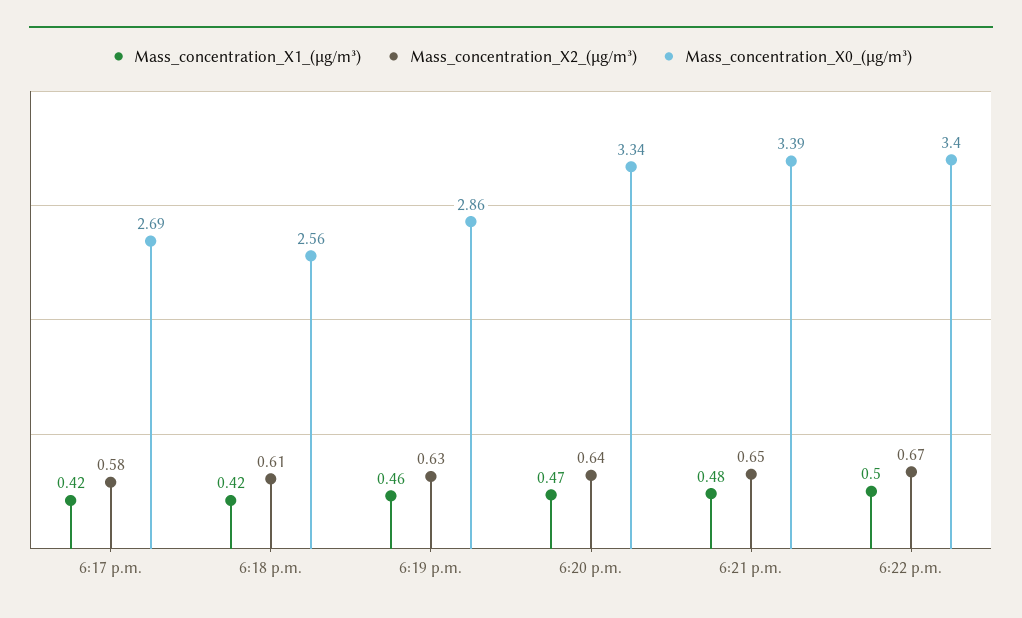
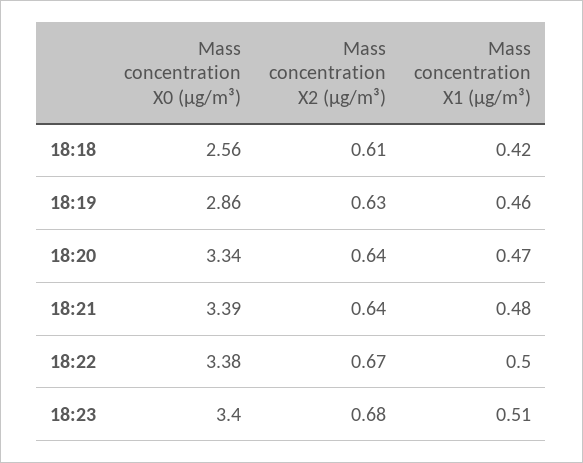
Mass_concentration_X1_(μg/m³), 6:17 p.m.: 0.42 -> none
Mass_concentration_X2_(μg/m³), 6:17 p.m.: 0.58 -> none
Mass_concentration_X0_(μg/m³), 6:17 p.m.: 2.69 -> none
Mass_concentration_X2_(μg/m³), 6:21 p.m.: 0.65 -> 0.64
Mass_concentration_X0_(μg/m³), 6:22 p.m.: 3.4 -> 3.38
Mass_concentration_X0_(μg/m³), 18:23: none -> 3.4
Mass_concentration_X2_(μg/m³), 18:23: none -> 0.68
Mass_concentration_X1_(μg/m³), 18:23: none -> 0.51

